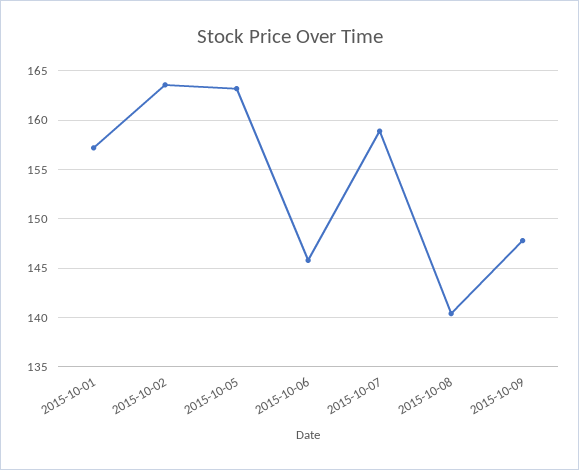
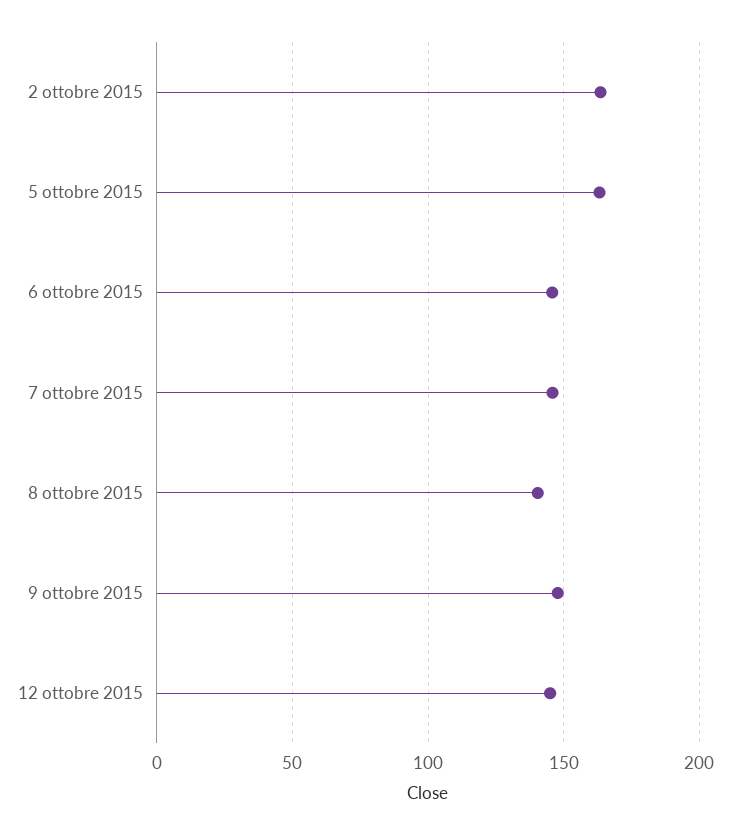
2015-10-01: 157 -> none
2015-10-07: 159 -> 145
12 ottobre 2015: none -> 145

